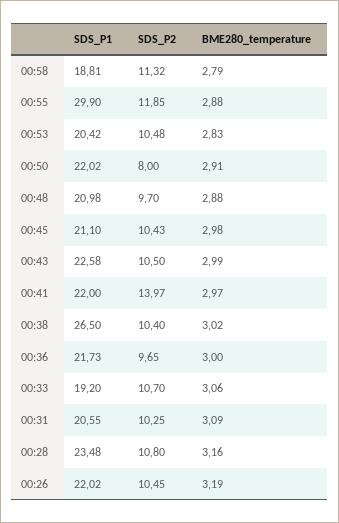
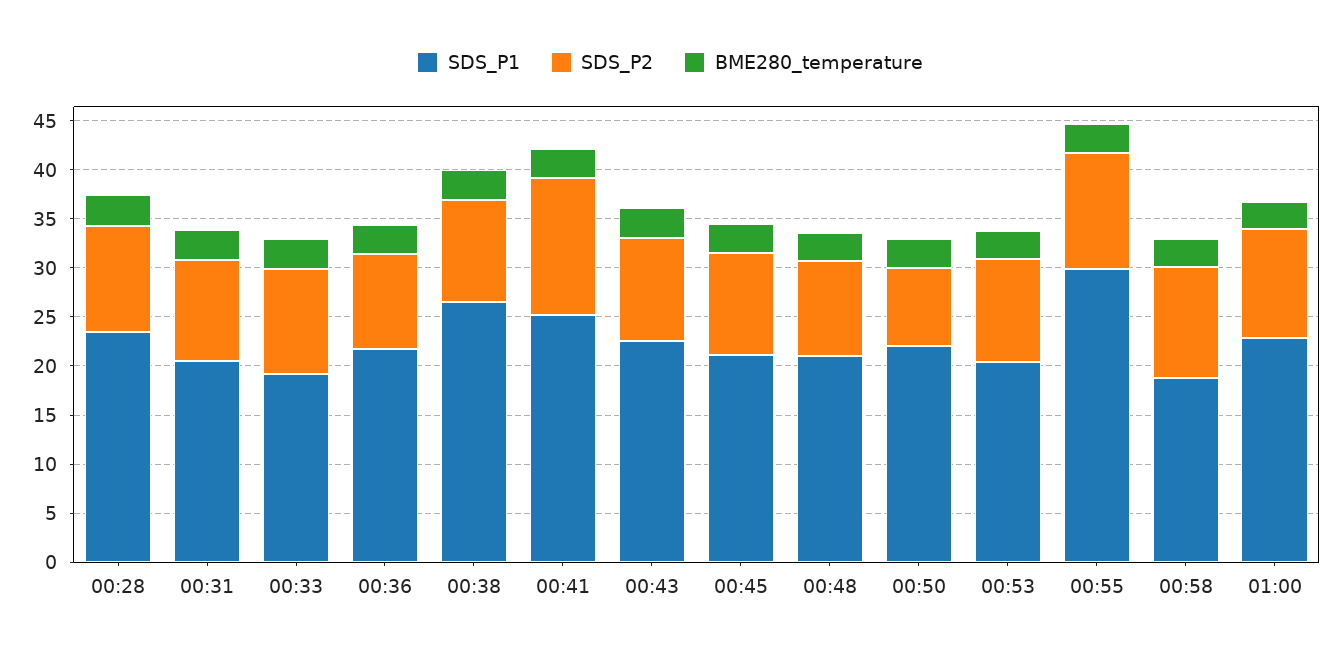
SDS_P1, 00:41: 22 -> 25
SDS_P1, 00:26: 22.02 -> none
SDS_P2, 00:26: 10.45 -> none
BME280_temperature, 00:26: 3.19 -> none
SDS_P1, 01:00: none -> 23
SDS_P2, 01:00: none -> 11
BME280_temperature, 01:00: none -> 3

